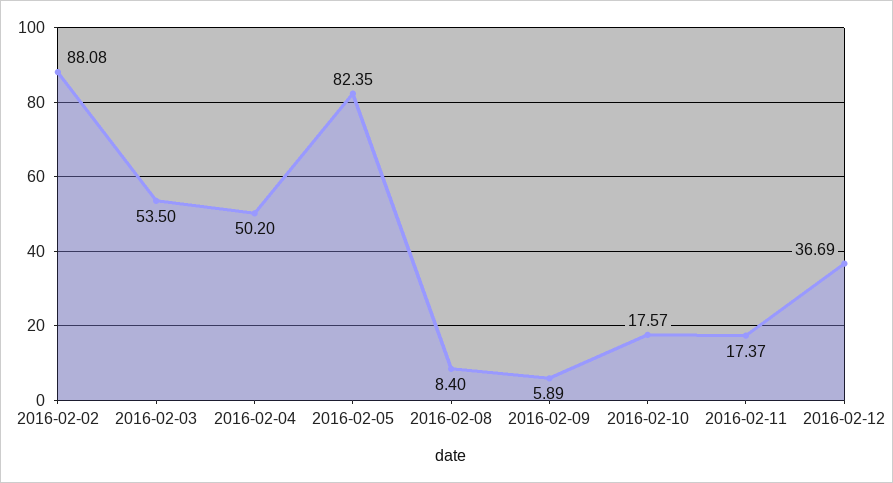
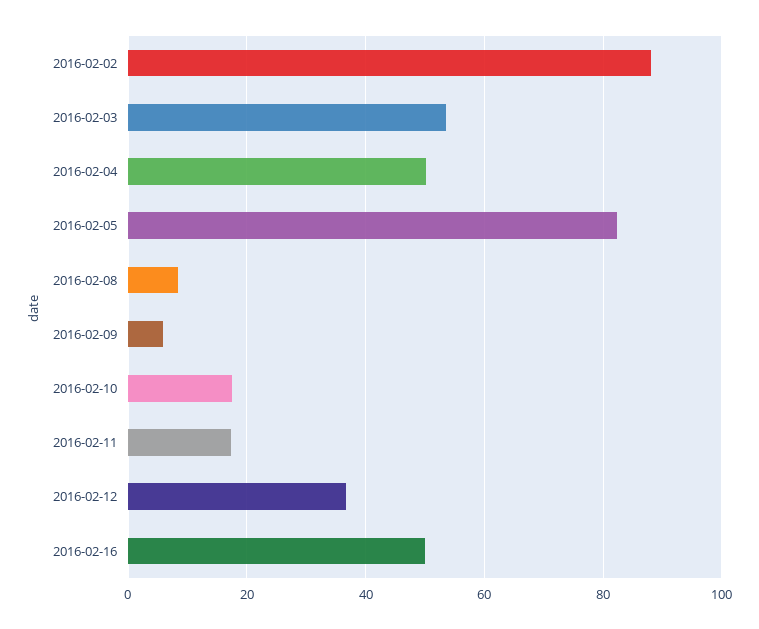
2016-02-16: none -> 50

